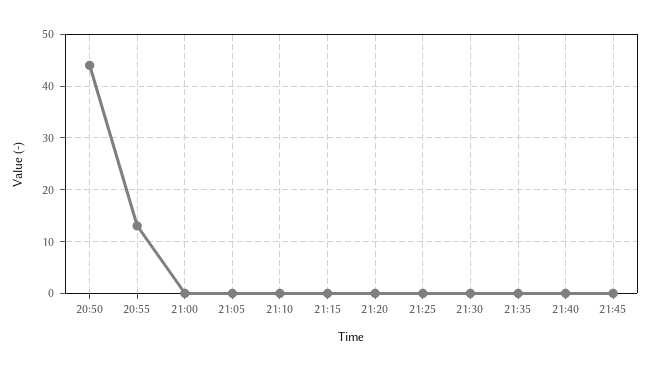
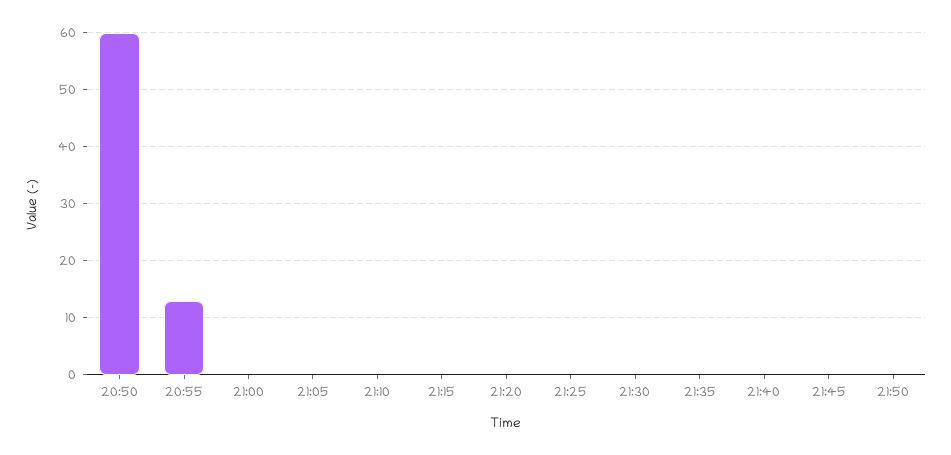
20:50: 45 -> 60
21:50: none -> 0

